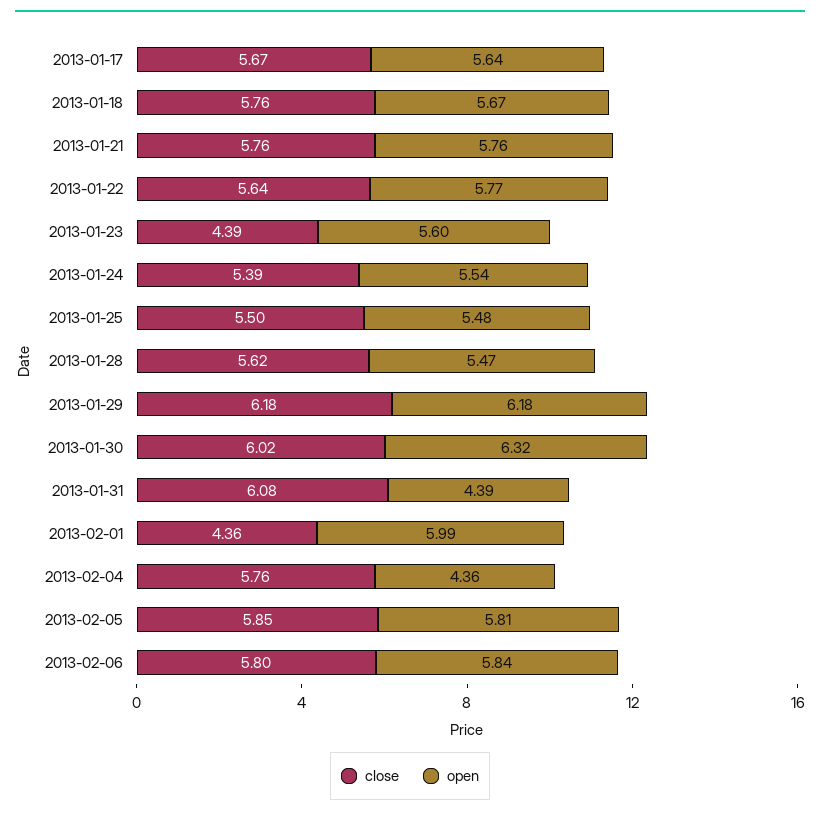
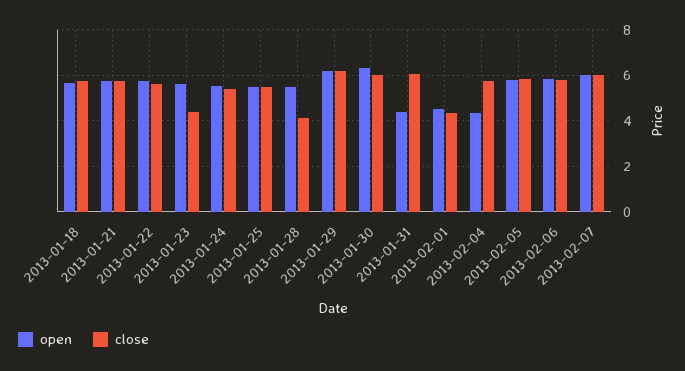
close, 2013-01-17: 5.67 -> none
open, 2013-01-17: 5.64 -> none
close, 2013-01-28: 5.62 -> 4
open, 2013-02-01: 5.99 -> 4.5
open, 2013-02-07: none -> 6
close, 2013-02-07: none -> 6

